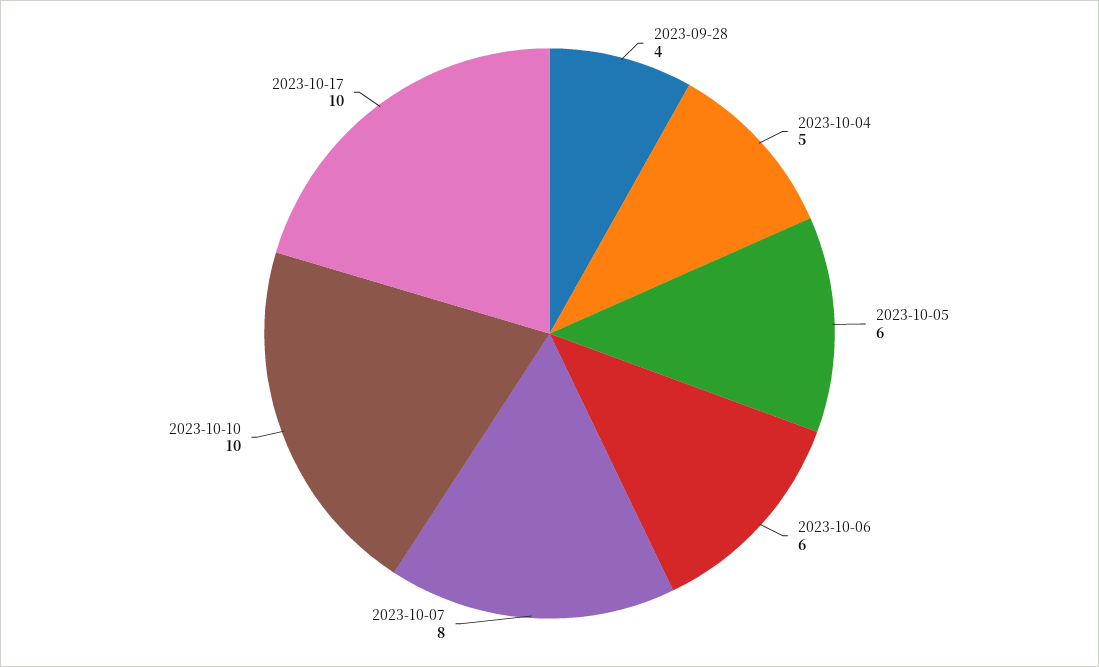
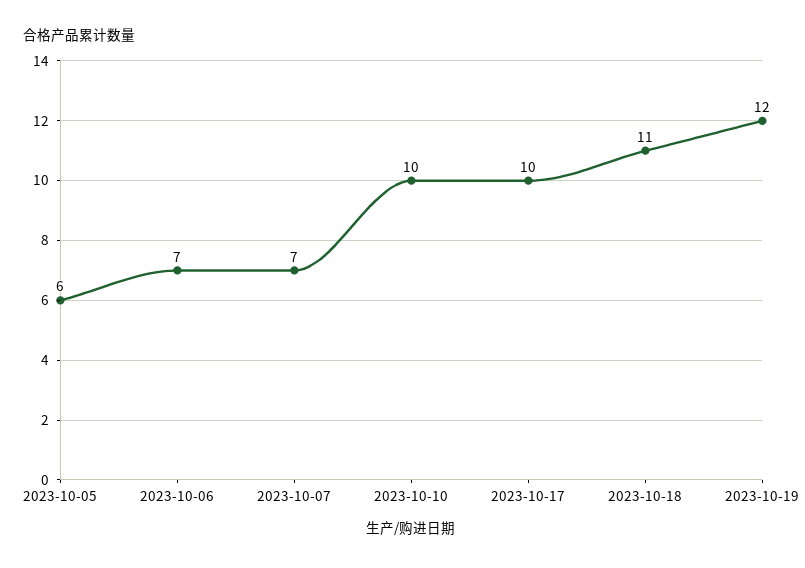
2023-09-28: 4 -> none
2023-10-04: 5 -> none
2023-10-06: 6 -> 7
2023-10-07: 8 -> 7
2023-10-18: none -> 11
2023-10-19: none -> 12

